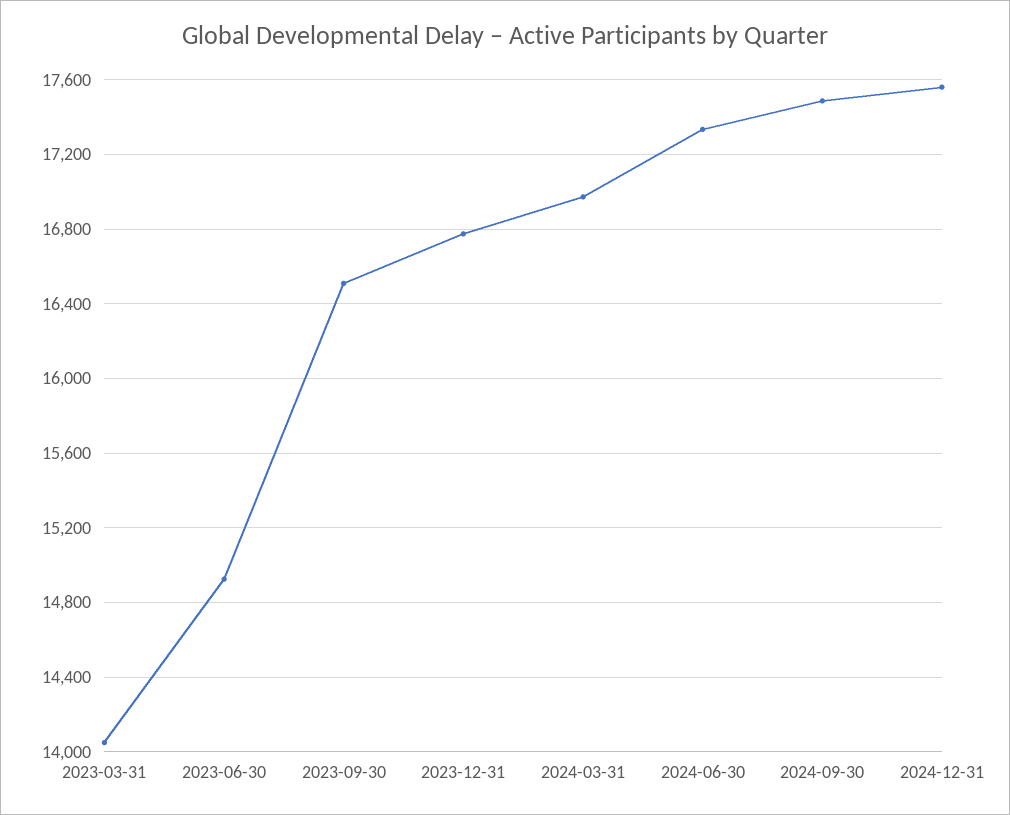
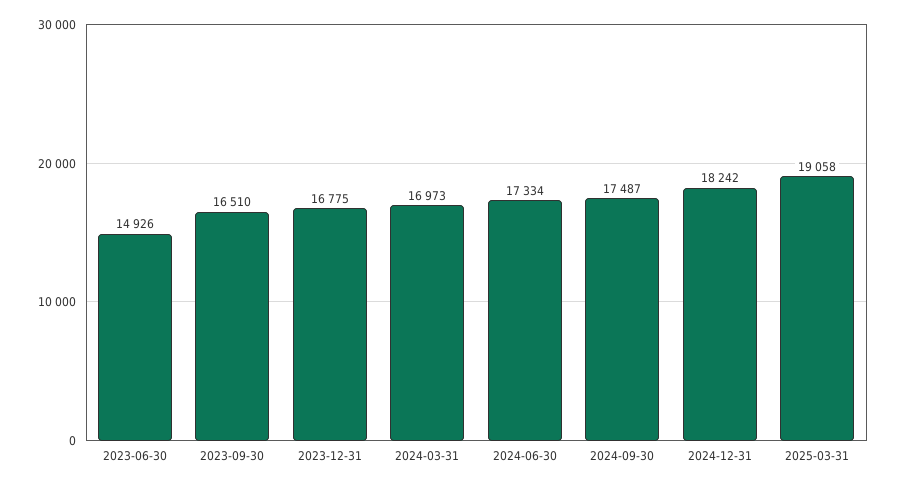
2023-03-31: 14050 -> none
2024-12-31: 17550 -> 18242
2025-03-31: none -> 19058

